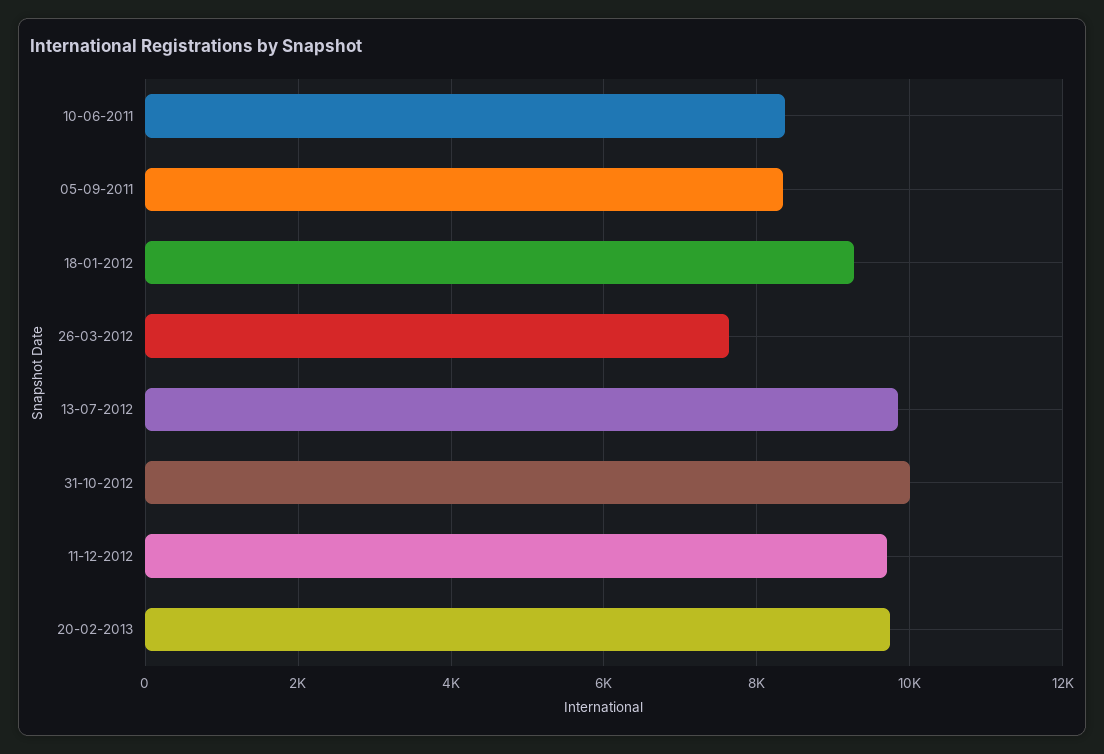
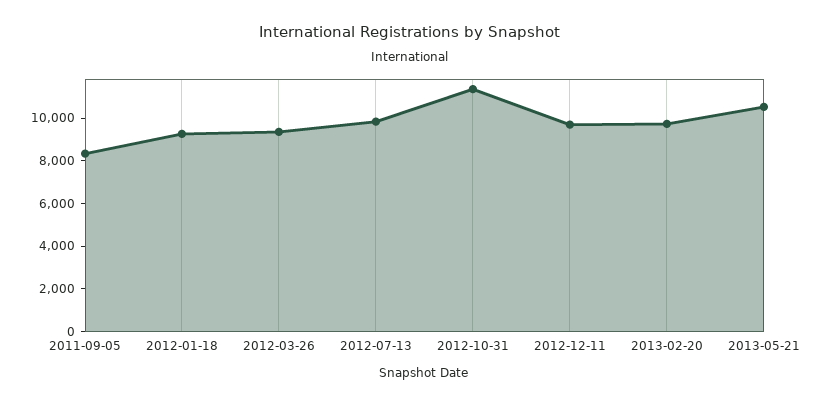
10-06-2011: 8400 -> none
26-03-2012: 7600 -> 9500
31-10-2012: 10000 -> 11500
2013-05-21: none -> 10500

